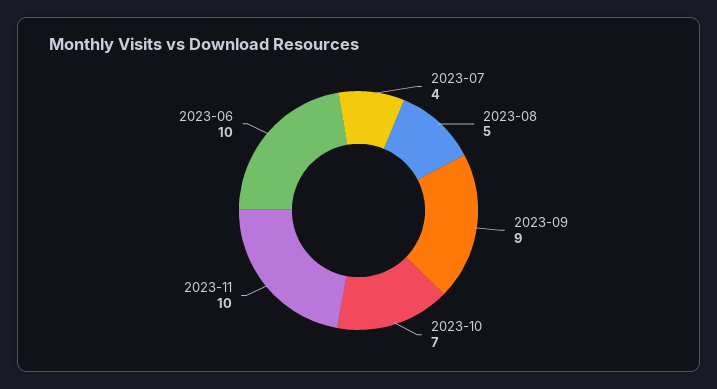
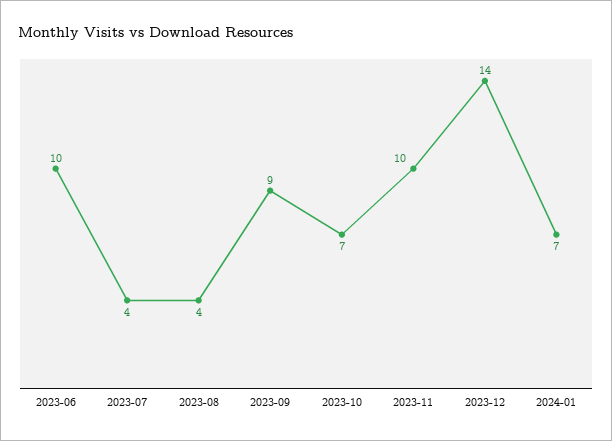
2023-08: 5 -> 4
2023-12: none -> 14
2024-01: none -> 7

